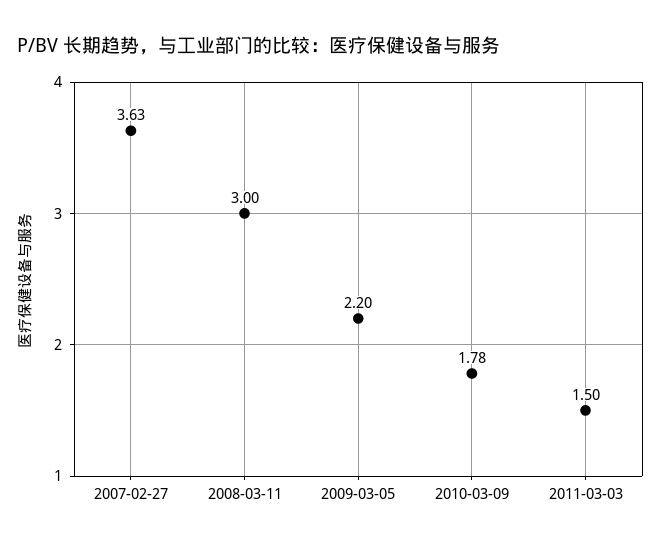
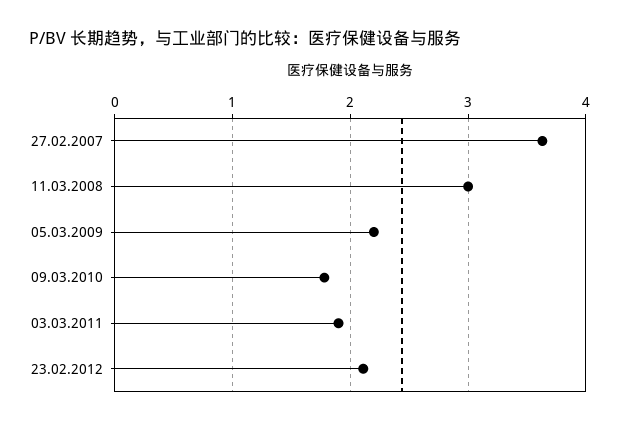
2011-03-03: 1.5 -> 1.9
23.02.2012: none -> 2.1

